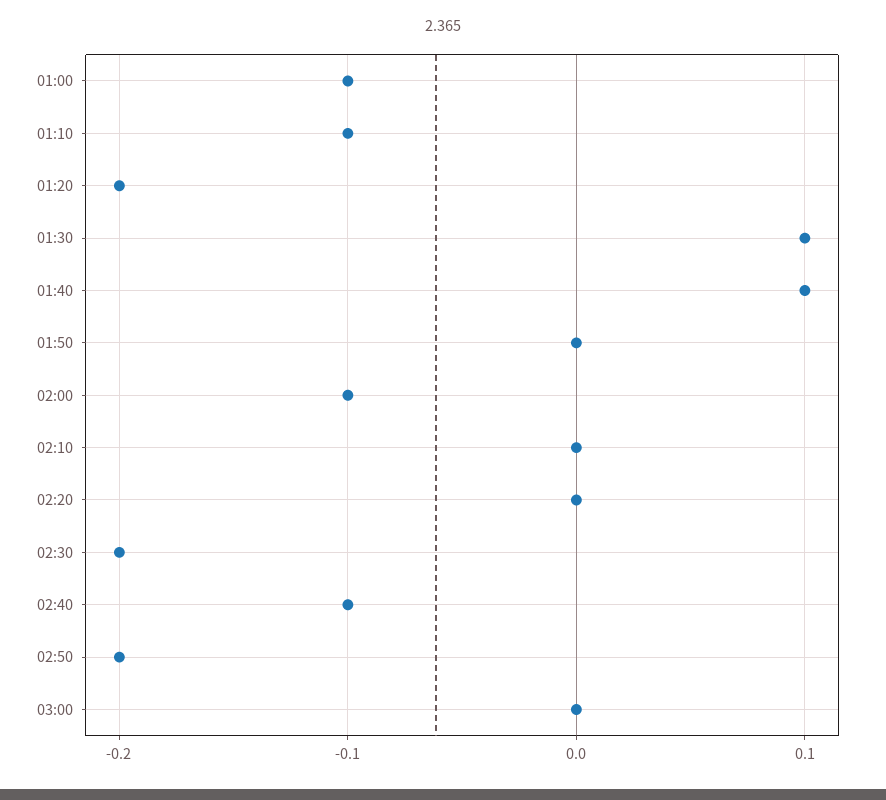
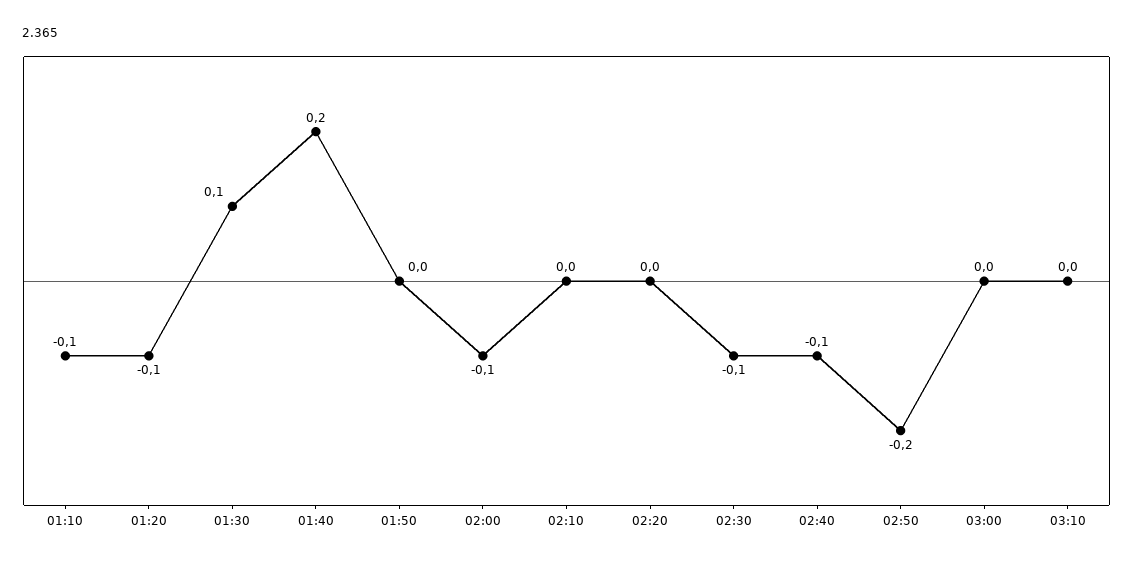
01:00: -0.1 -> none
01:20: -0.2 -> -0.1
01:40: 0.1 -> 0.2
02:30: -0.2 -> -0.1
03:10: none -> 0

